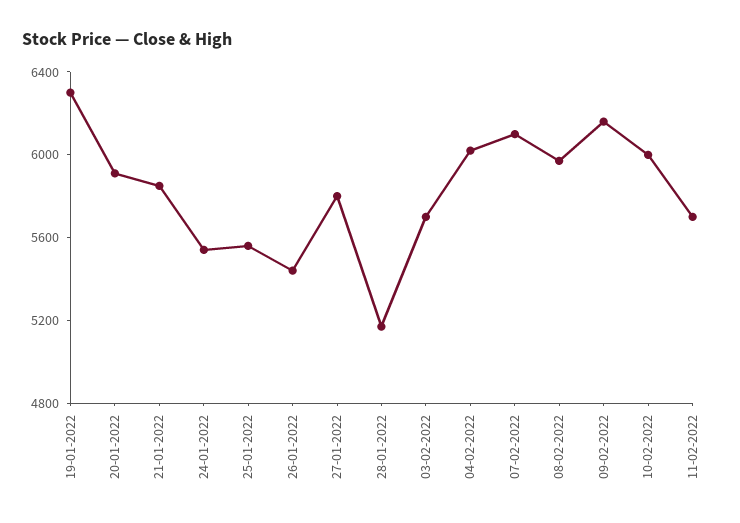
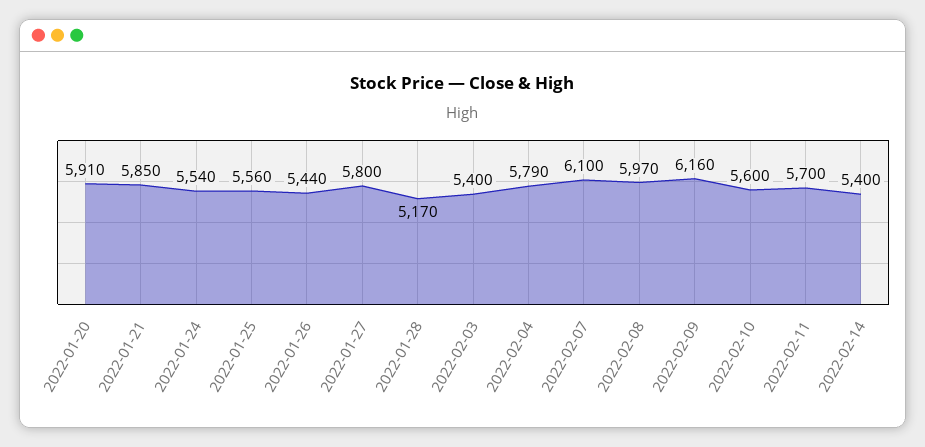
19-01-2022: 6300 -> none
03-02-2022: 5700 -> 5400
04-02-2022: 6000 -> 5790
10-02-2022: 6000 -> 5600
2022-02-14: none -> 5400

